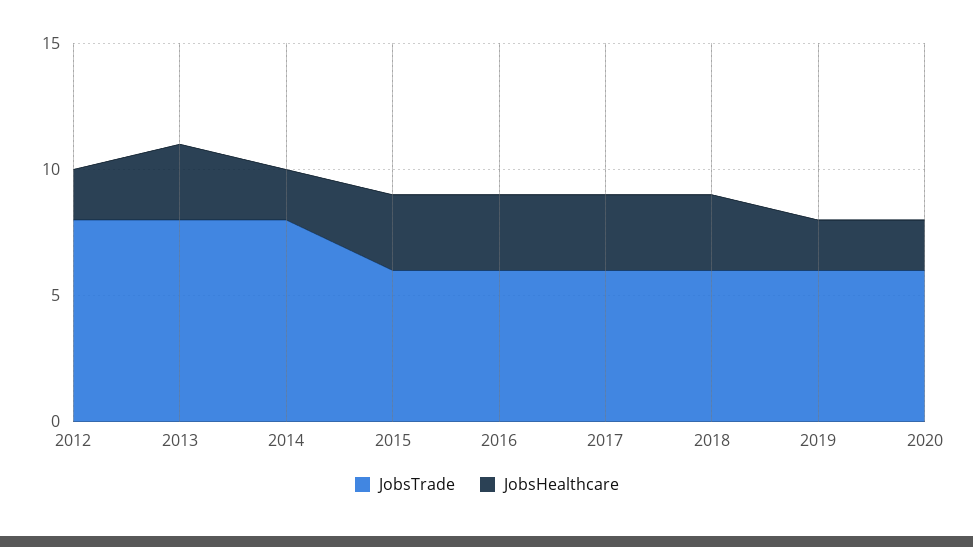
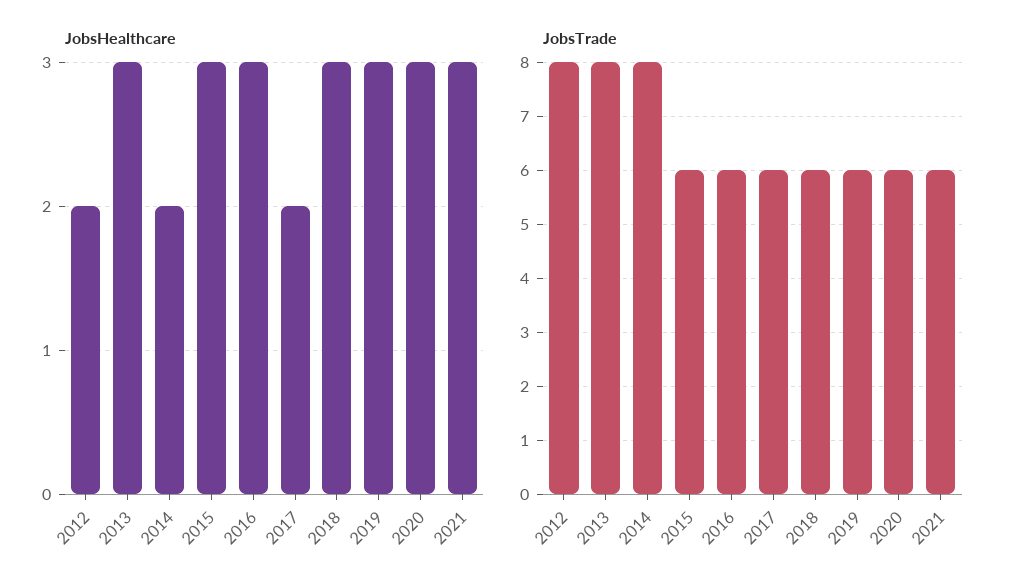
JobsHealthcare, 2017: 3 -> 2
JobsHealthcare, 2019: 2 -> 3
JobsHealthcare, 2020: 2 -> 3
JobsHealthcare, 2021: none -> 3
JobsTrade, 2021: none -> 6

